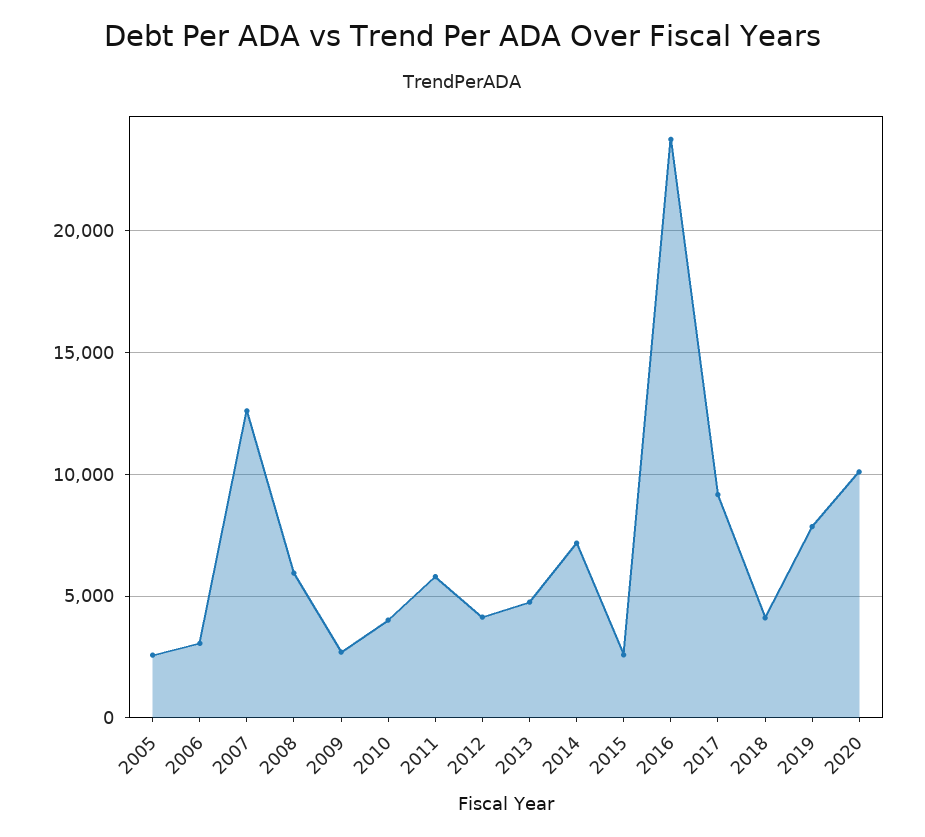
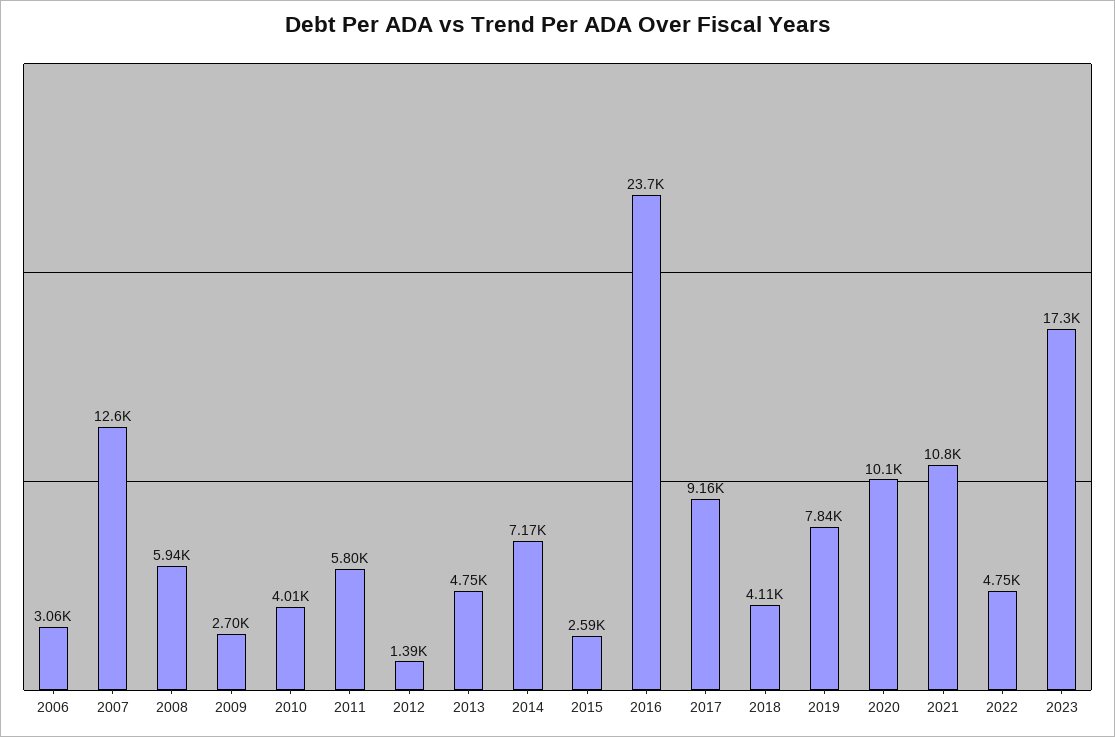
2005: 2500 -> none
2012: 4000 -> 1390
2021: none -> 10800
2022: none -> 4750
2023: none -> 17300

